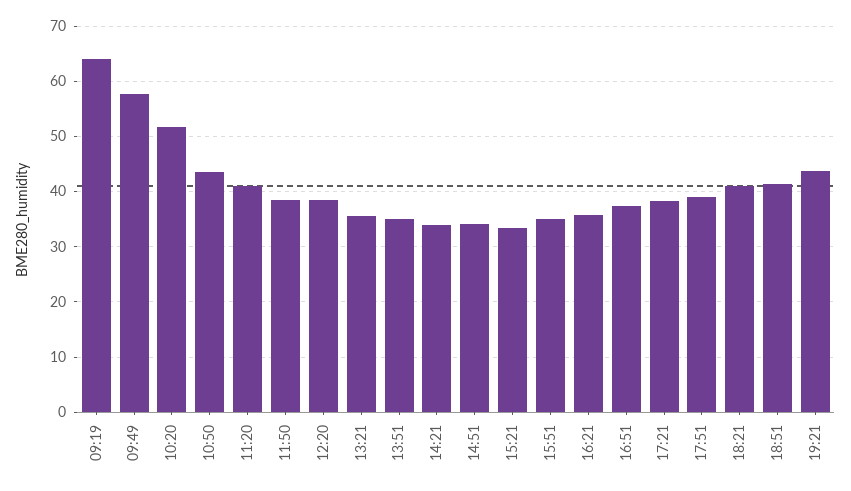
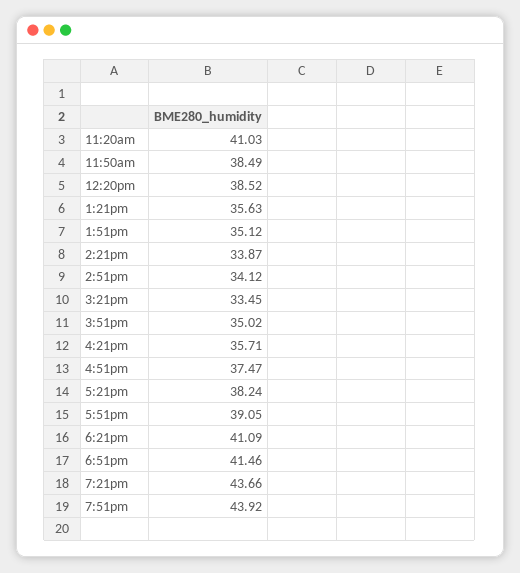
09:19: 64 -> none
09:49: 58 -> none
10:20: 52 -> none
10:50: 44 -> none
7:51pm: none -> 43.92

